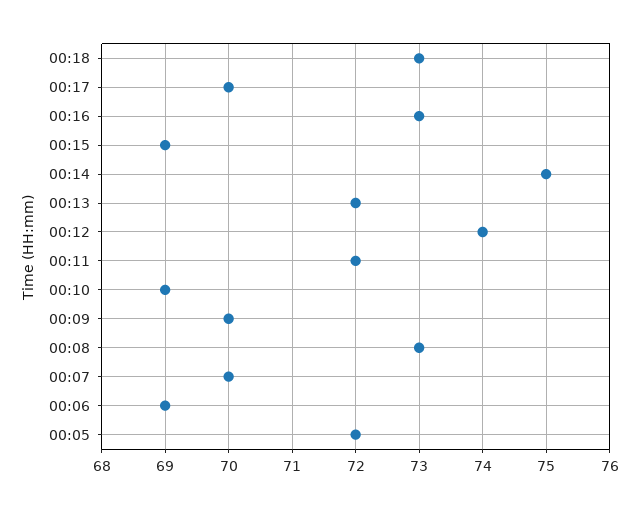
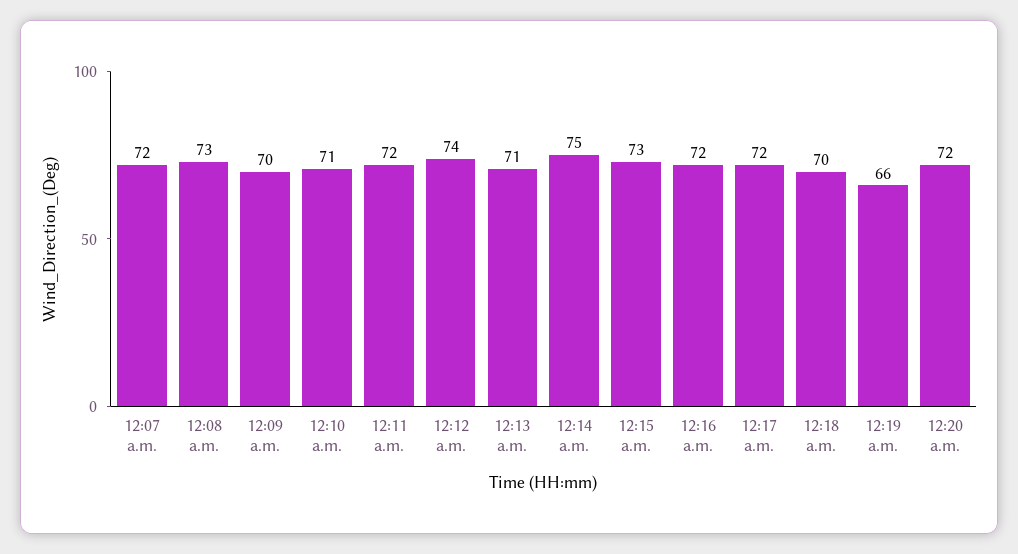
00:18: 73 -> 70
00:17: 70 -> 72
00:16: 73 -> 72
00:15: 69 -> 73
00:13: 72 -> 71
00:10: 69 -> 71
00:07: 70 -> 72
00:06: 69 -> none
00:05: 72 -> none
12:19 a.m.: none -> 66
12:20 a.m.: none -> 72

